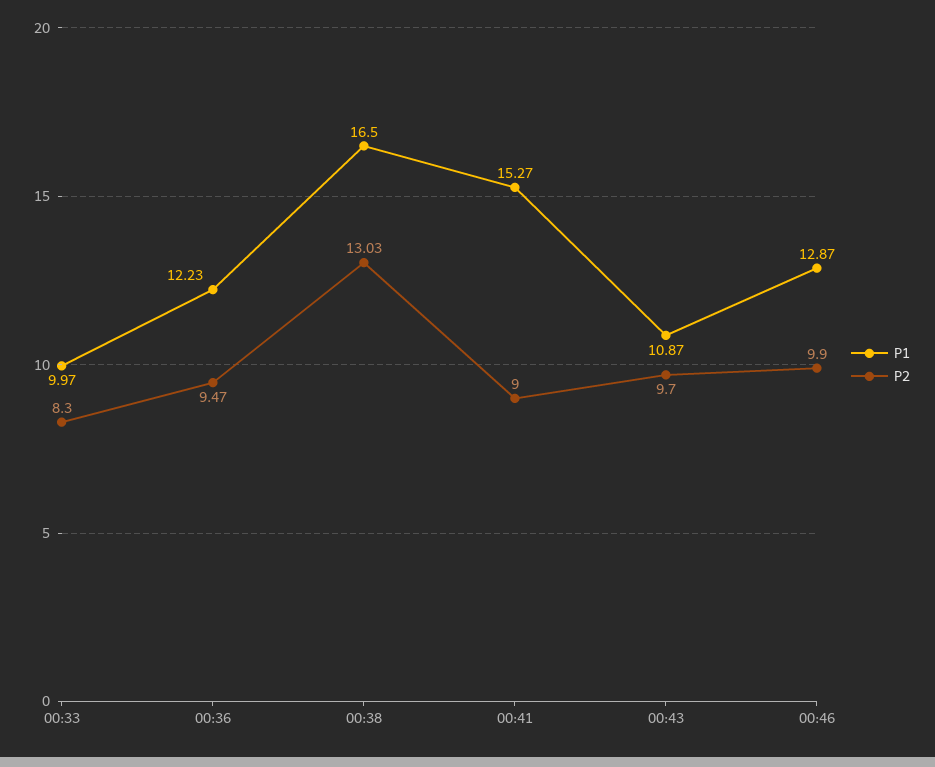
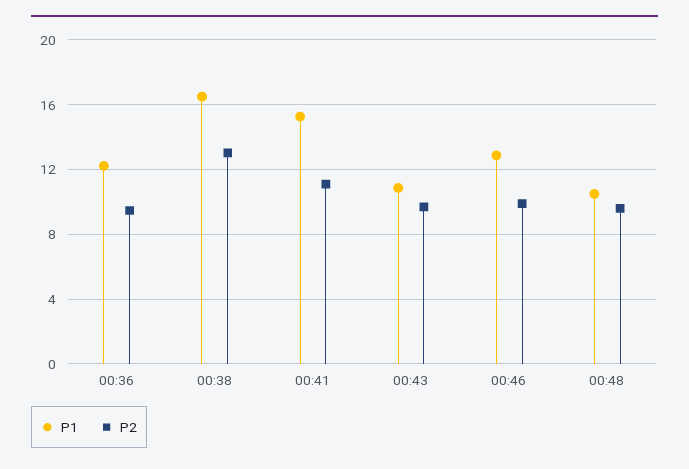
P1, 00:33: 9.97 -> none
P2, 00:33: 8.3 -> none
P2, 00:41: 9 -> 11
P1, 00:48: none -> 10.5
P2, 00:48: none -> 9.5

